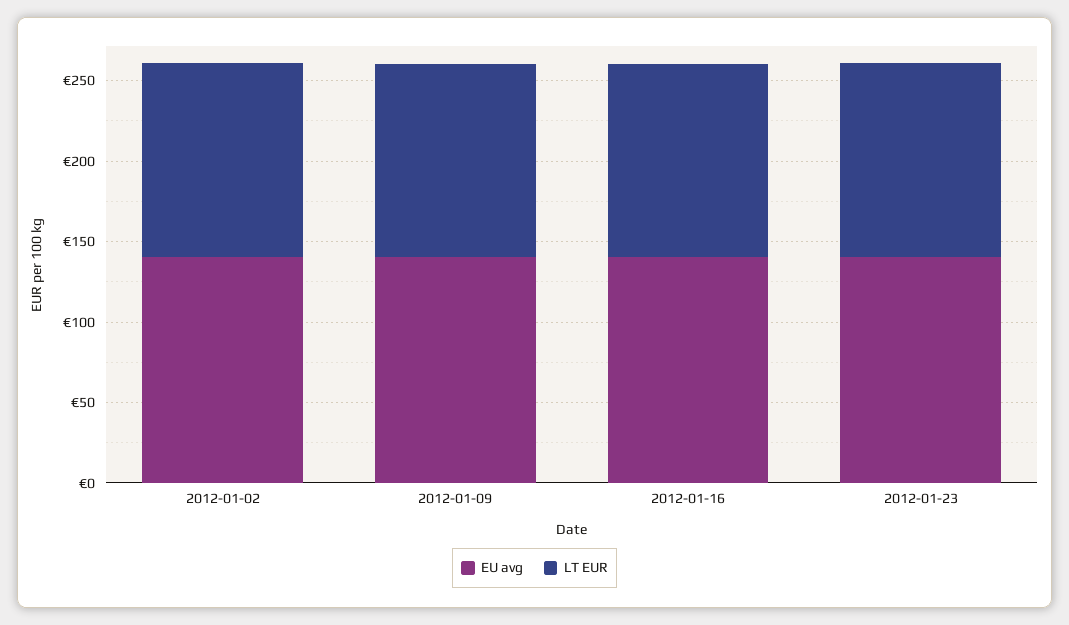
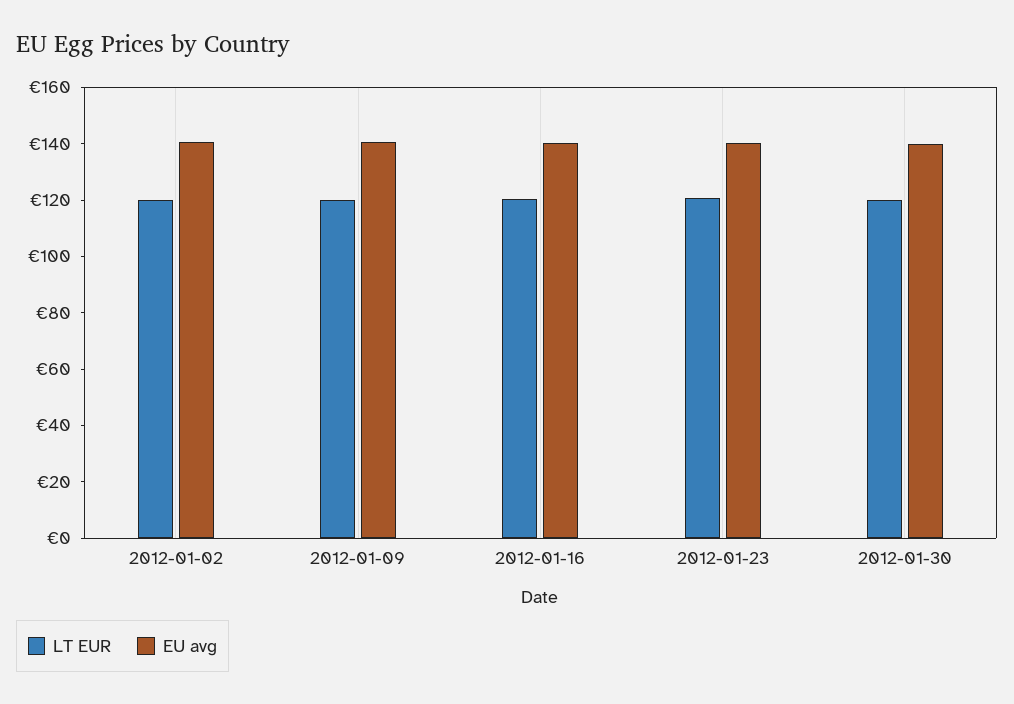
LT EUR, 2012-01-30: none -> 120
EU avg, 2012-01-30: none -> 140

